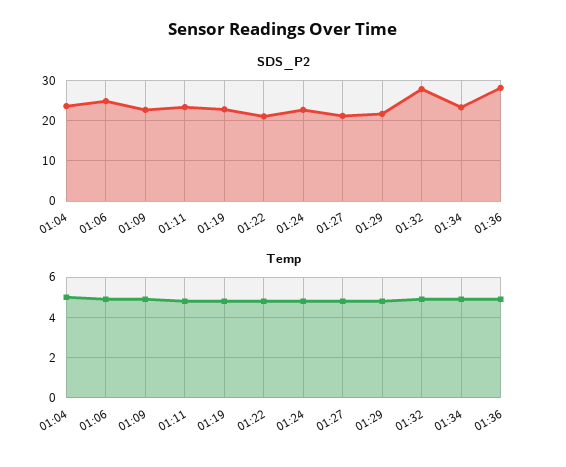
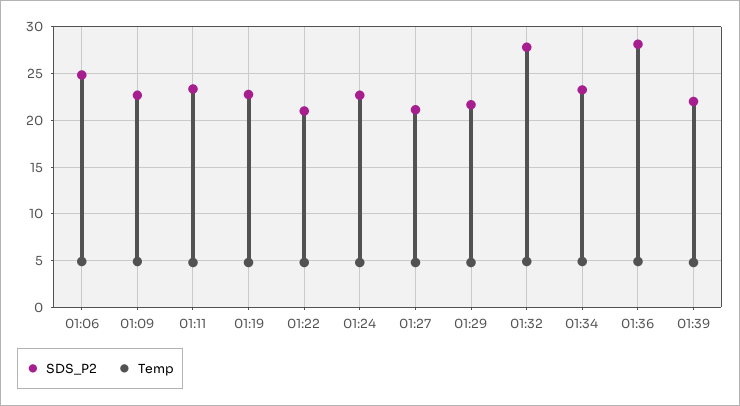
SDS_P2, 01:04: 24 -> none
Temp, 01:04: 5 -> none
SDS_P2, 01:39: none -> 22
Temp, 01:39: none -> 5

